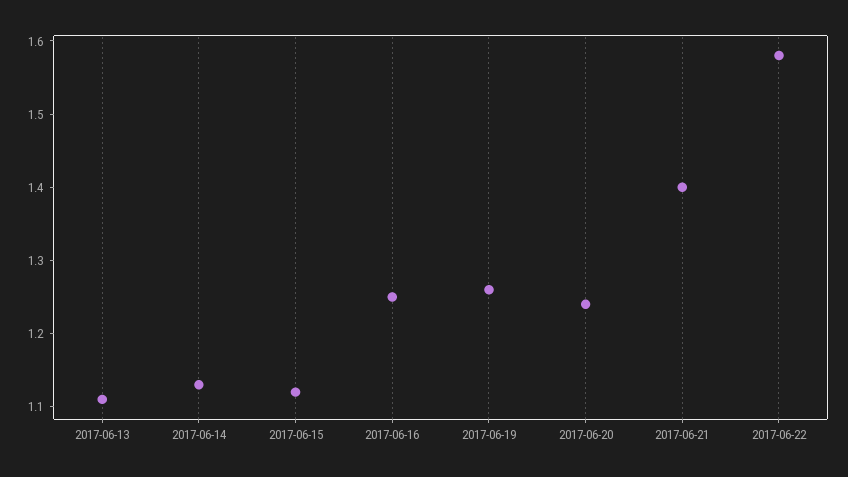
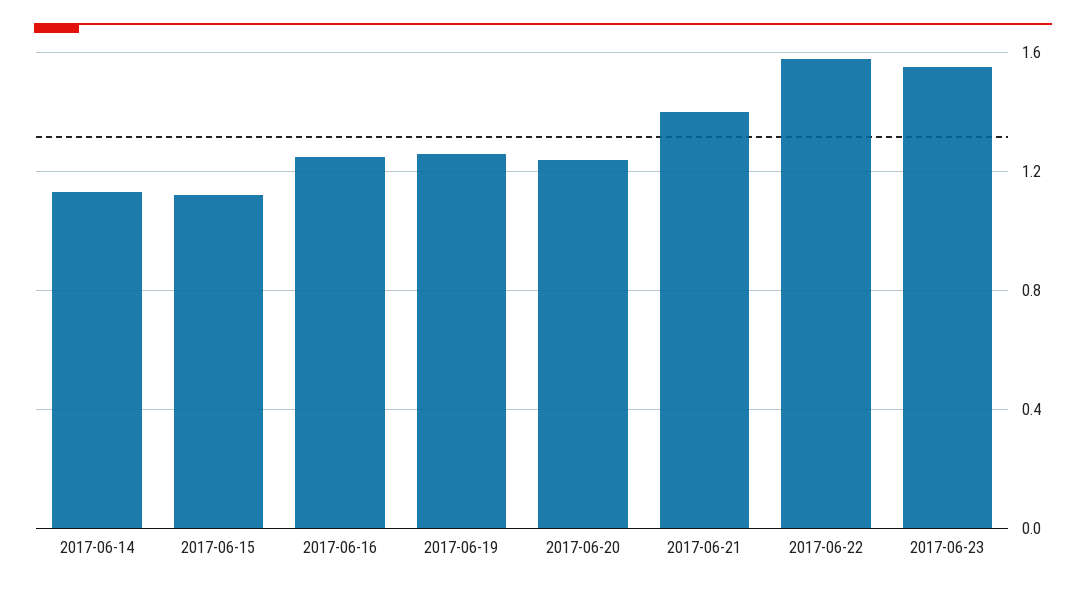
2017-06-13: 1.1 -> none
2017-06-23: none -> 1.55

